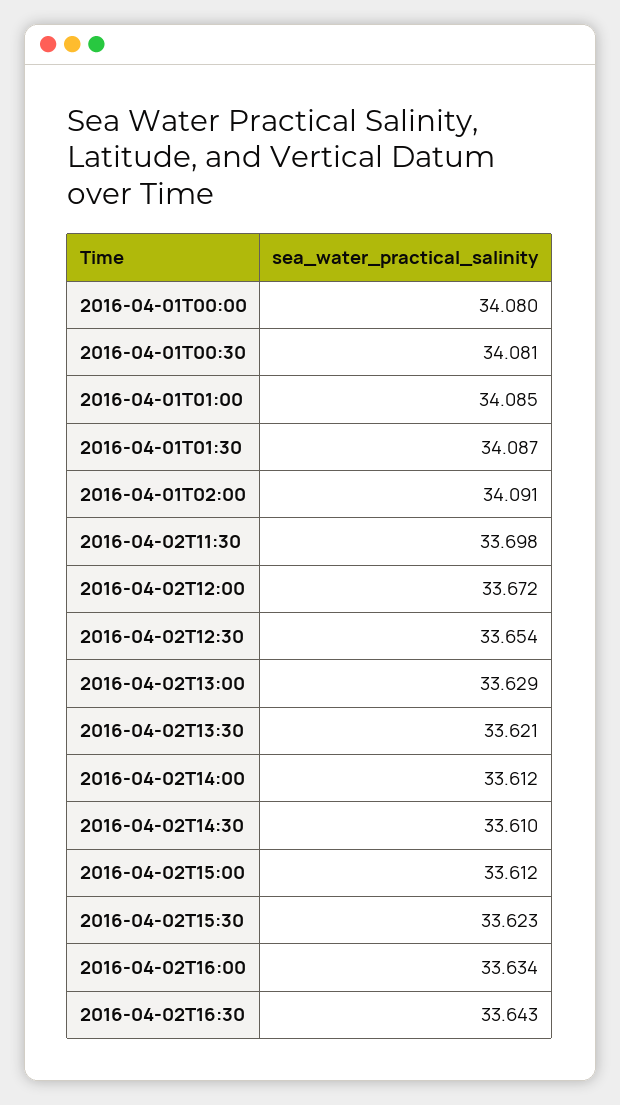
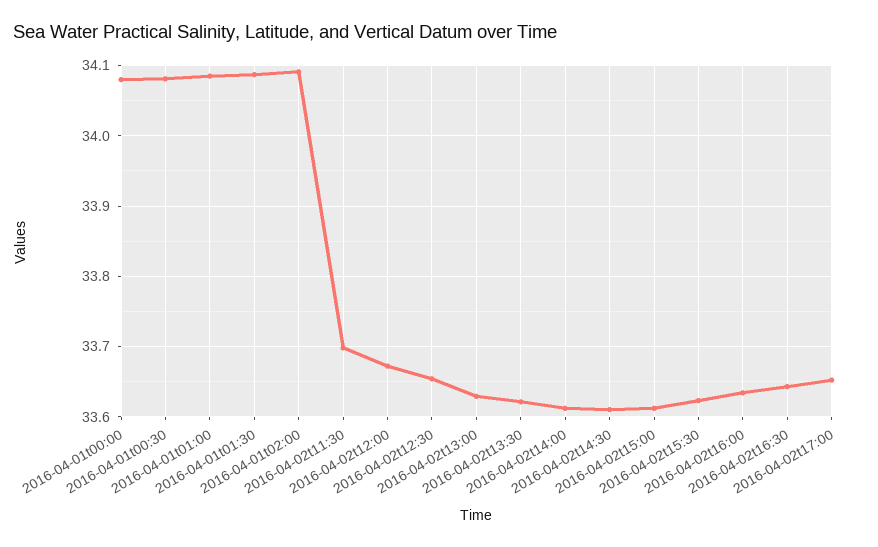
2016-04-02t17:00: none -> 33.65

